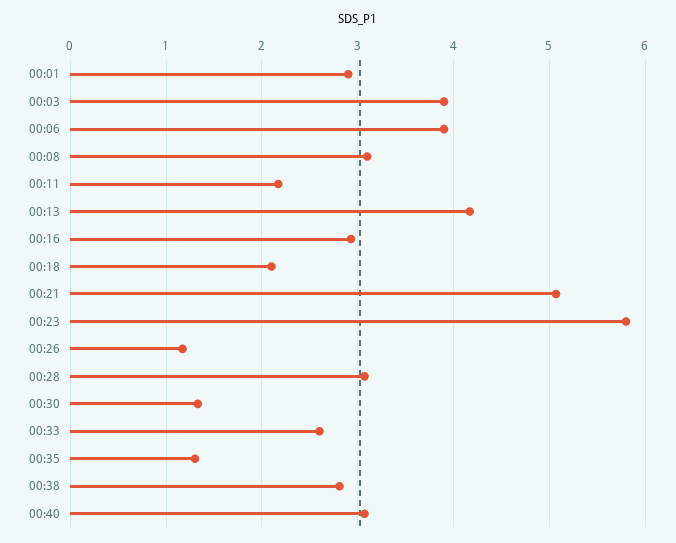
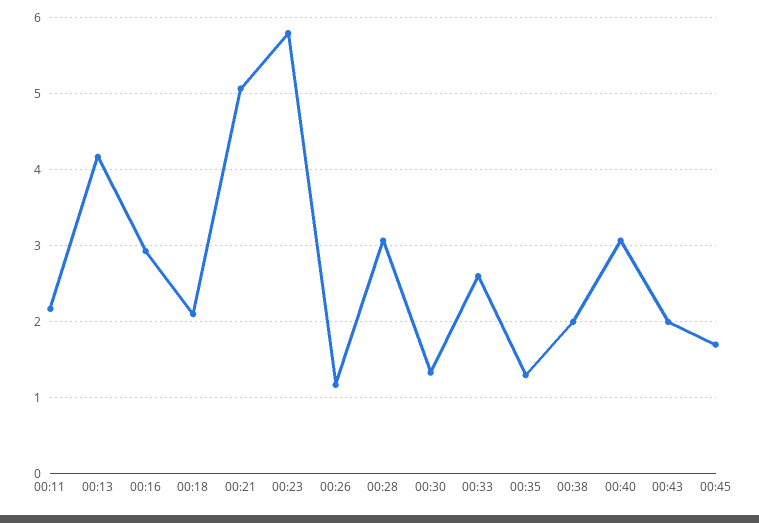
00:01: 2.9 -> none
00:03: 3.9 -> none
00:06: 3.9 -> none
00:08: 3.1 -> none
00:38: 2.8 -> 2
00:43: none -> 2
00:45: none -> 1.7

